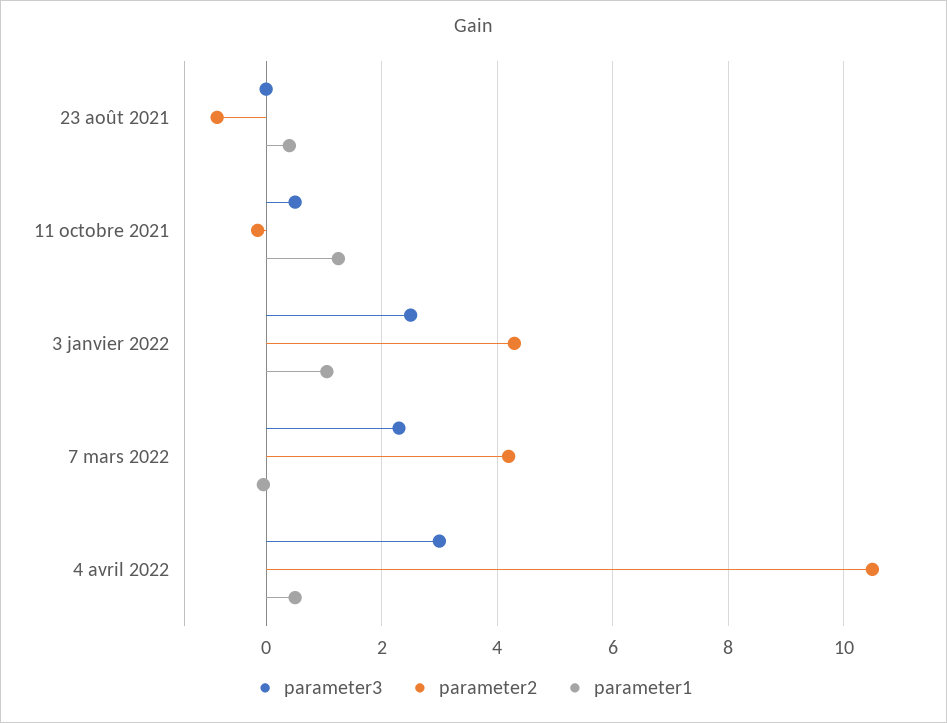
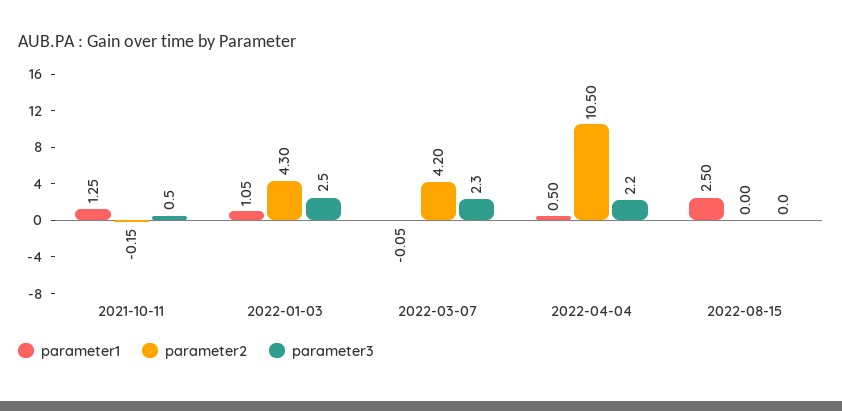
parameter3, 23 août 2021: 0 -> none
parameter2, 23 août 2021: -0.8 -> none
parameter1, 23 août 2021: 0.4 -> none
parameter3, 4 avril 2022: 3 -> 2.2
parameter1, 2022-08-15: none -> 2.5
parameter2, 2022-08-15: none -> 0
parameter3, 2022-08-15: none -> 0

